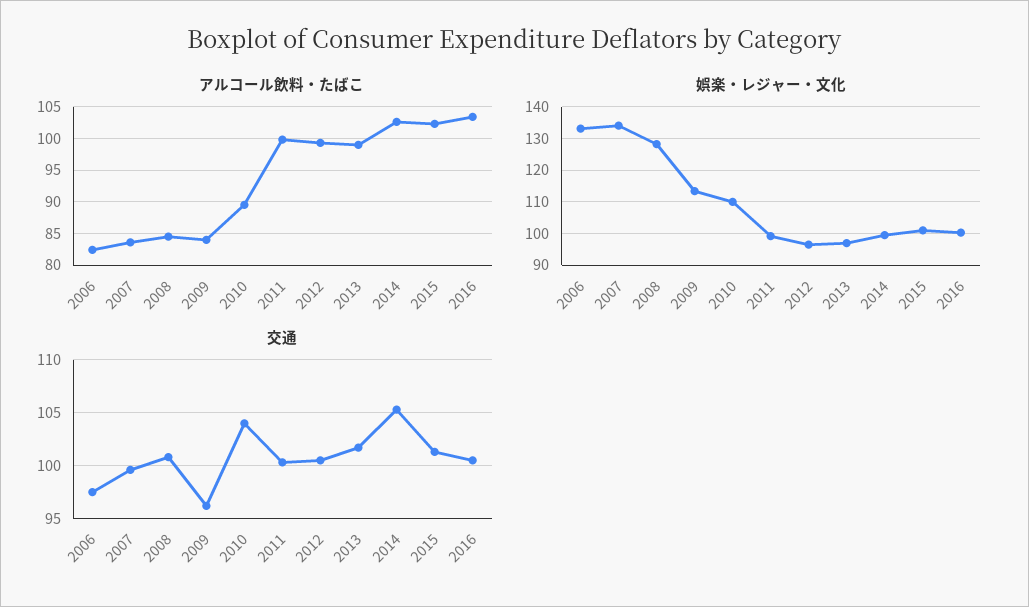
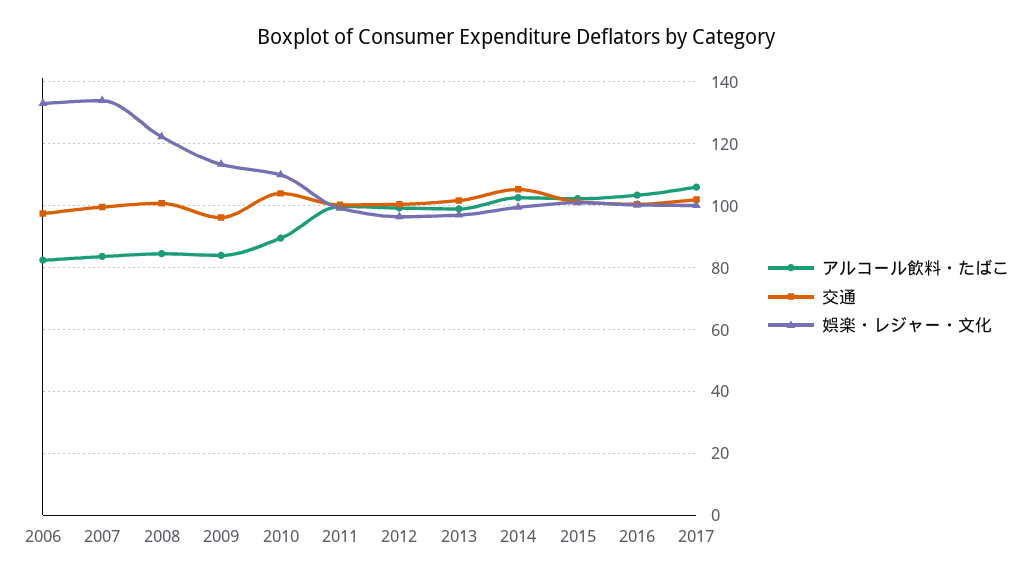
娯楽・レジャー・文化, 2008: 128 -> 122
アルコール飲料・たばこ, 2017: none -> 106
交通, 2017: none -> 102
娯楽・レジャー・文化, 2017: none -> 100

